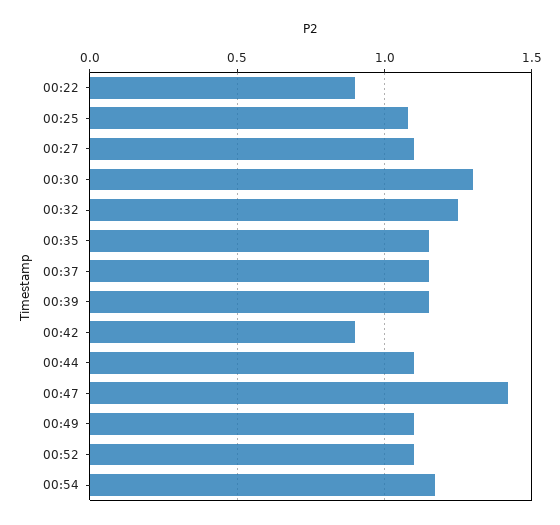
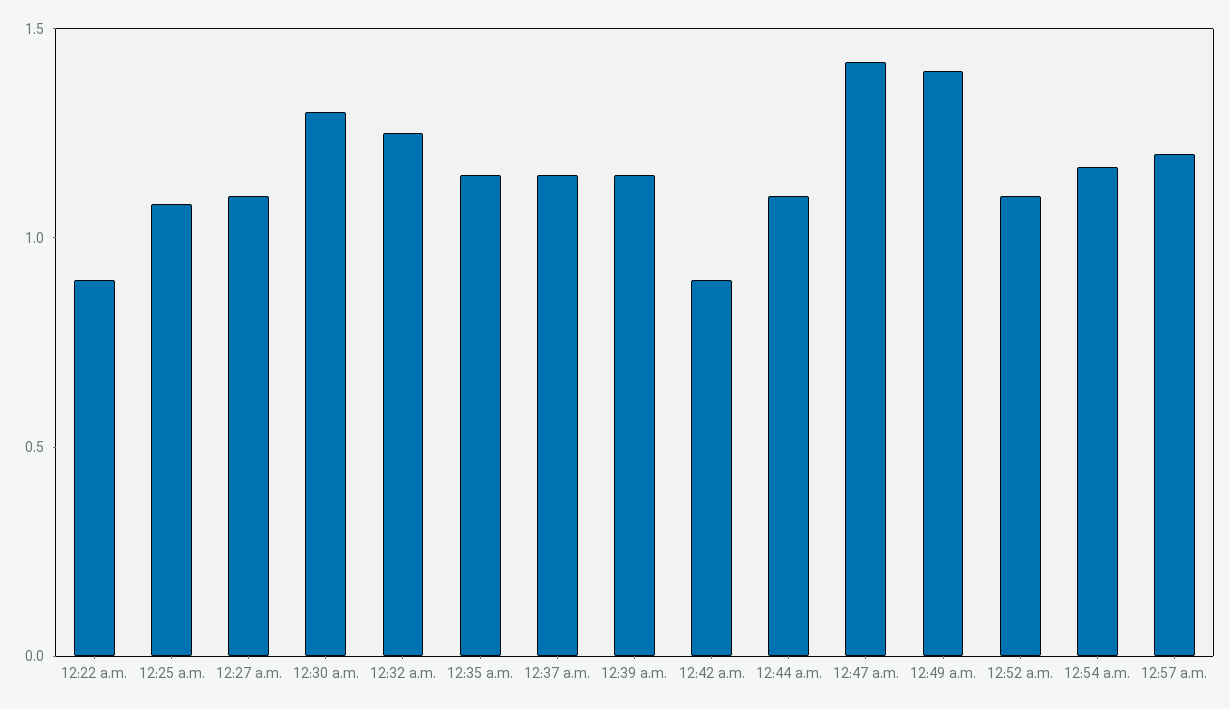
00:49: 1.1 -> 1.4
12:57 a.m.: none -> 1.2

